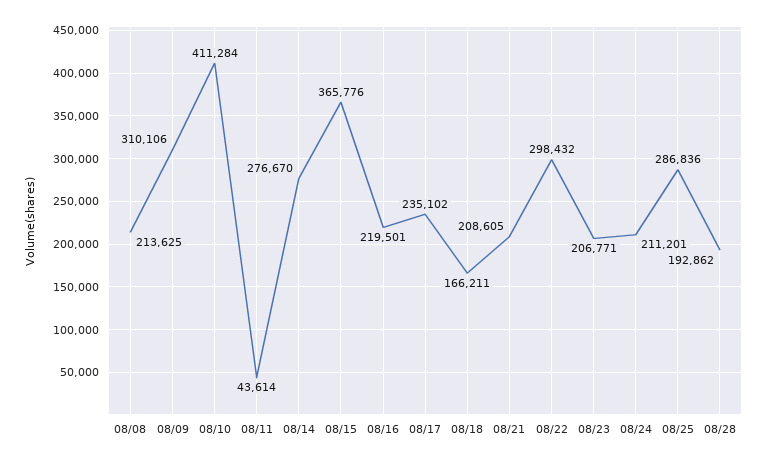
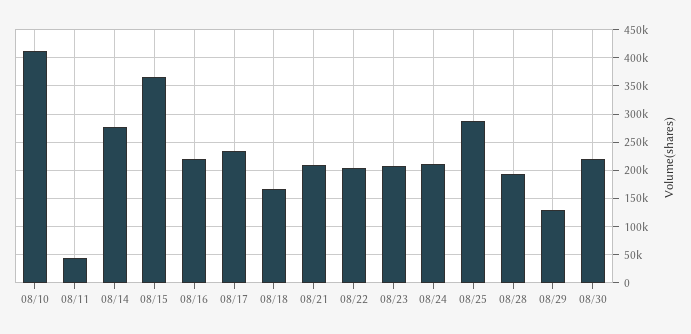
08/08: 213625 -> none
08/09: 310106 -> none
08/22: 298432 -> 200000
08/29: none -> 125000
08/30: none -> 225000

